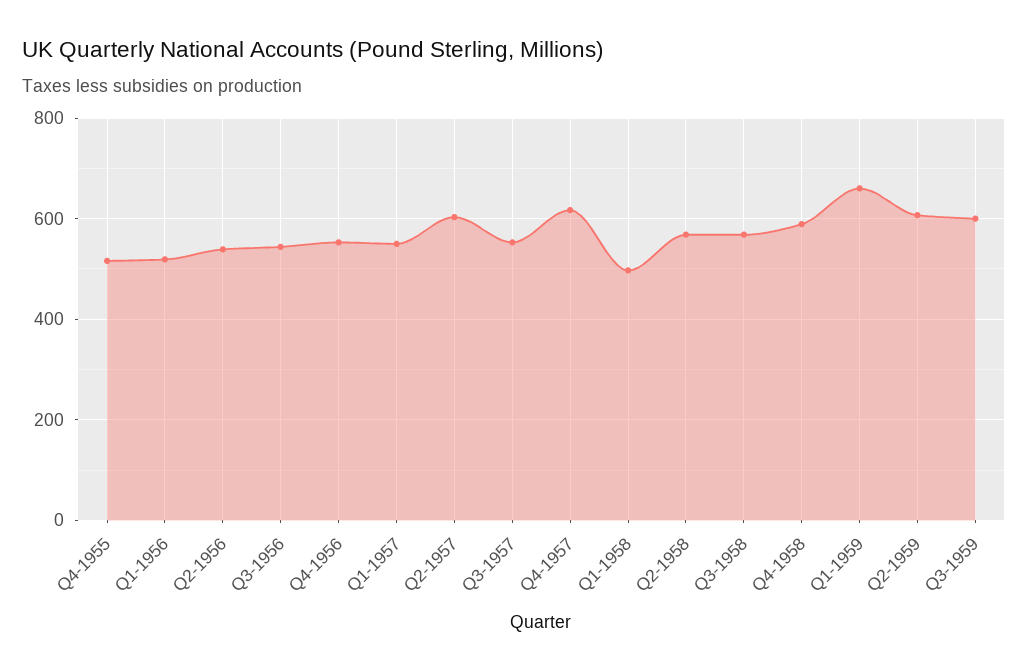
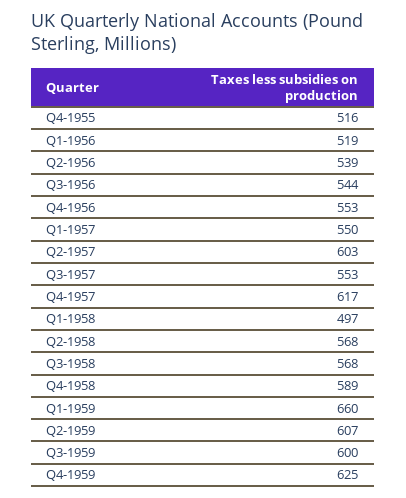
Q4-1959: none -> 625

